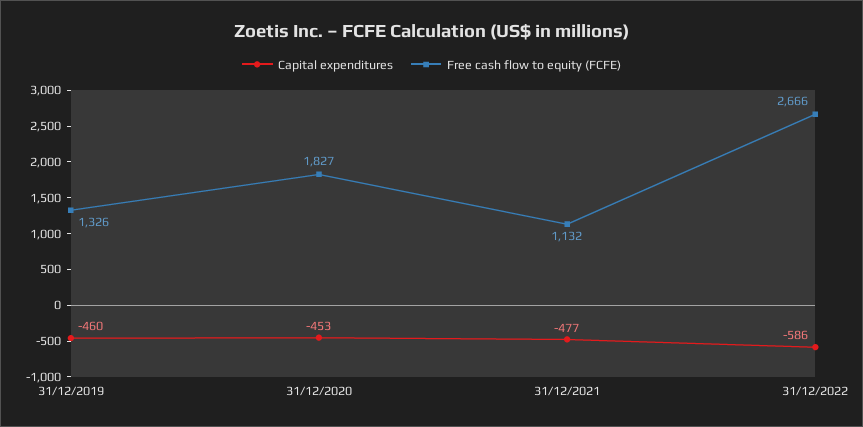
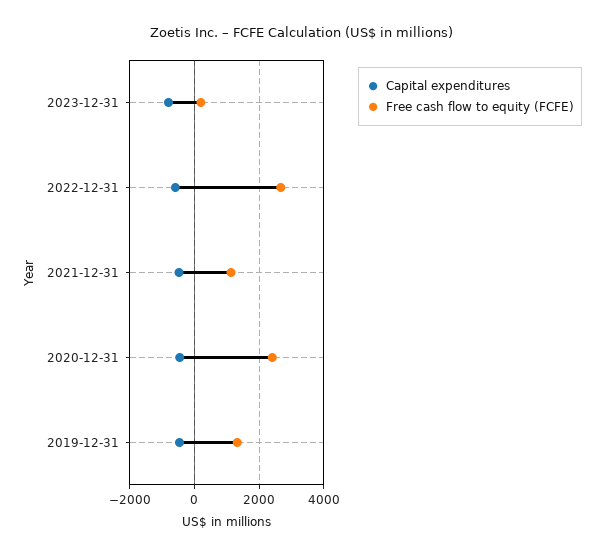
Free cash flow to equity (FCFE), 31/12/2020: 1827 -> 2400
Capital expenditures, 2023-12-31: none -> -800
Free cash flow to equity (FCFE), 2023-12-31: none -> 200

